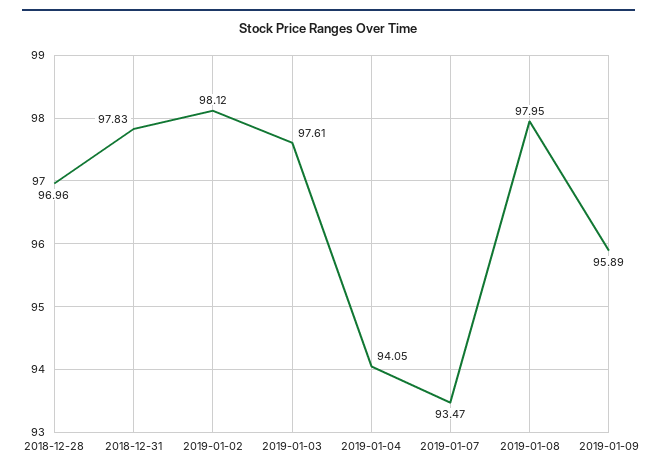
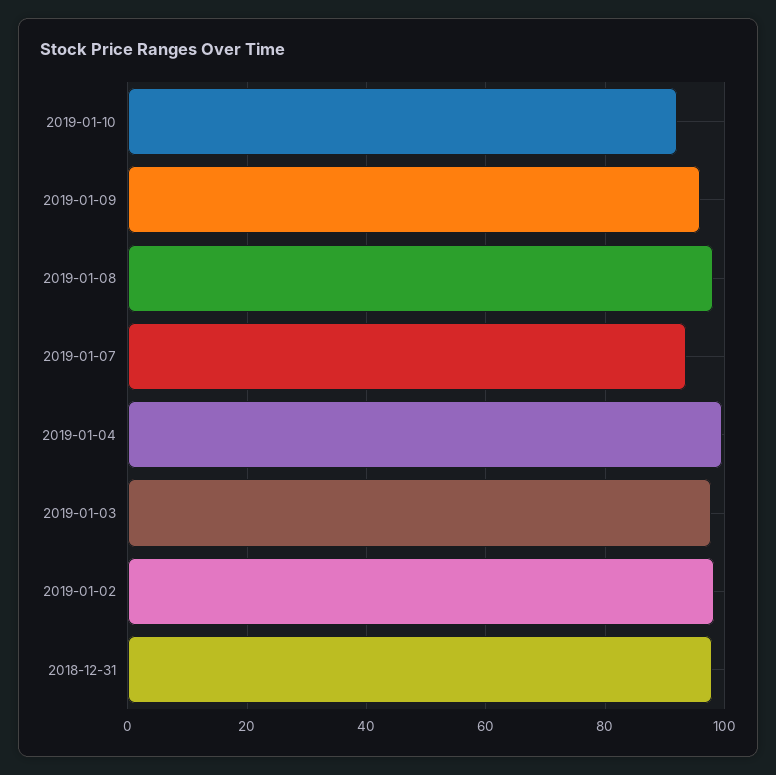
2018-12-28: 96.96 -> none
2019-01-04: 94.05 -> 100
2019-01-10: none -> 92

